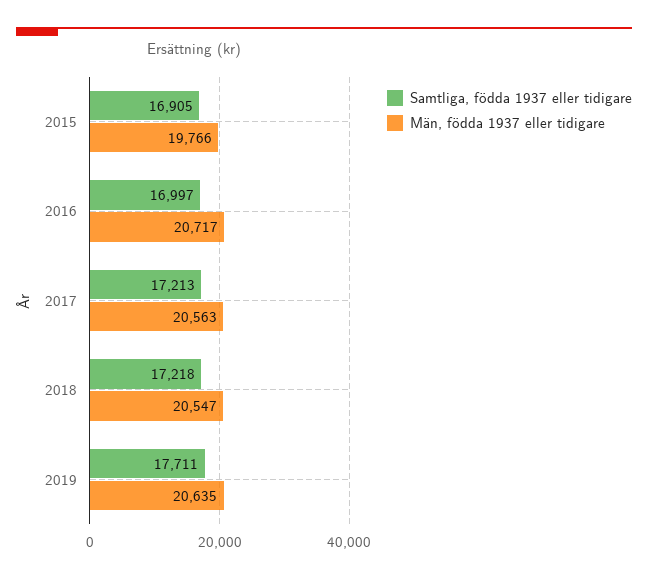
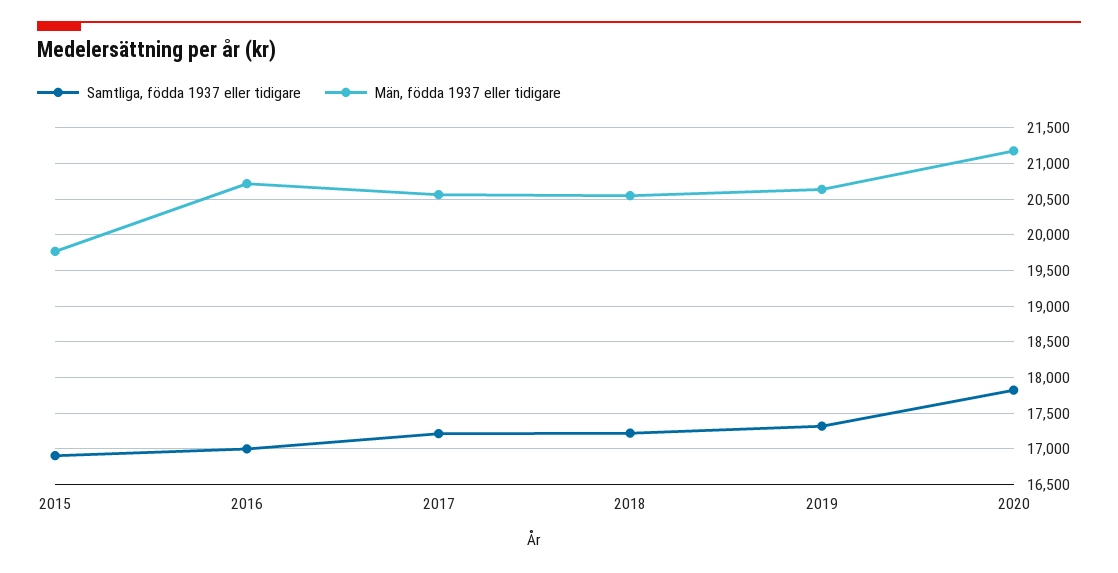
Samtliga, födda 1937 eller tidigare, 2019: 17711 -> 17300
Samtliga, födda 1937 eller tidigare, 2020: none -> 17800
Män, födda 1937 eller tidigare, 2020: none -> 21200

